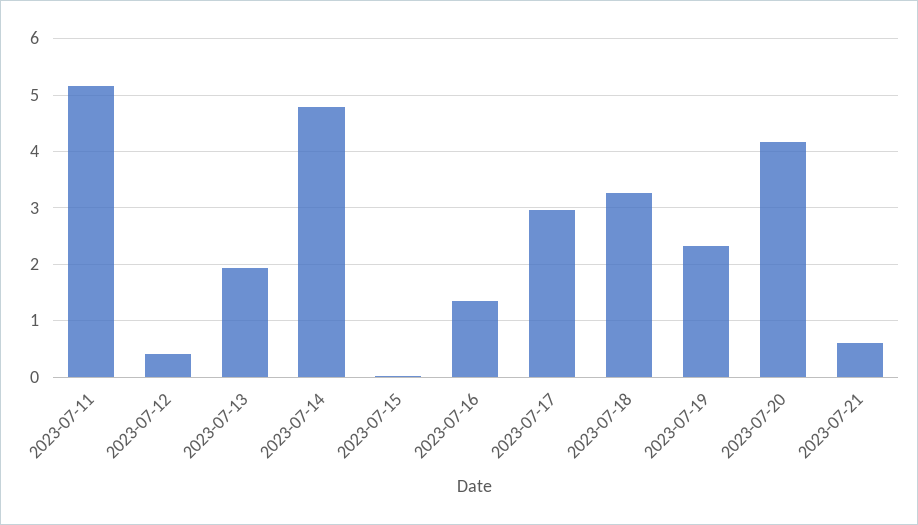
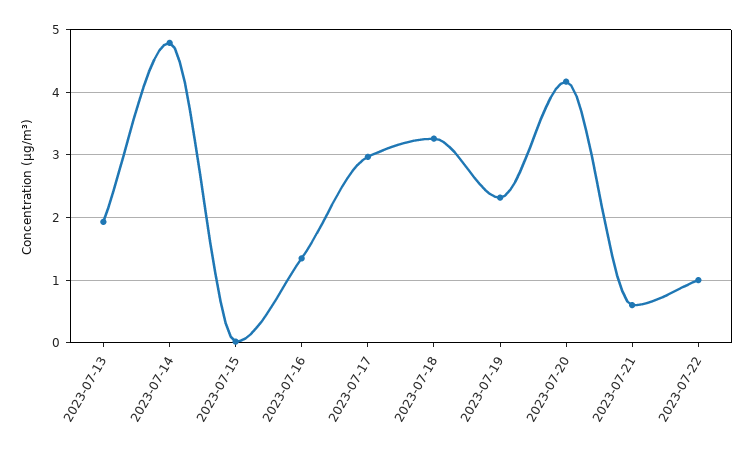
2023-07-11: 5.2 -> none
2023-07-12: 0.4 -> none
2023-07-22: none -> 1

